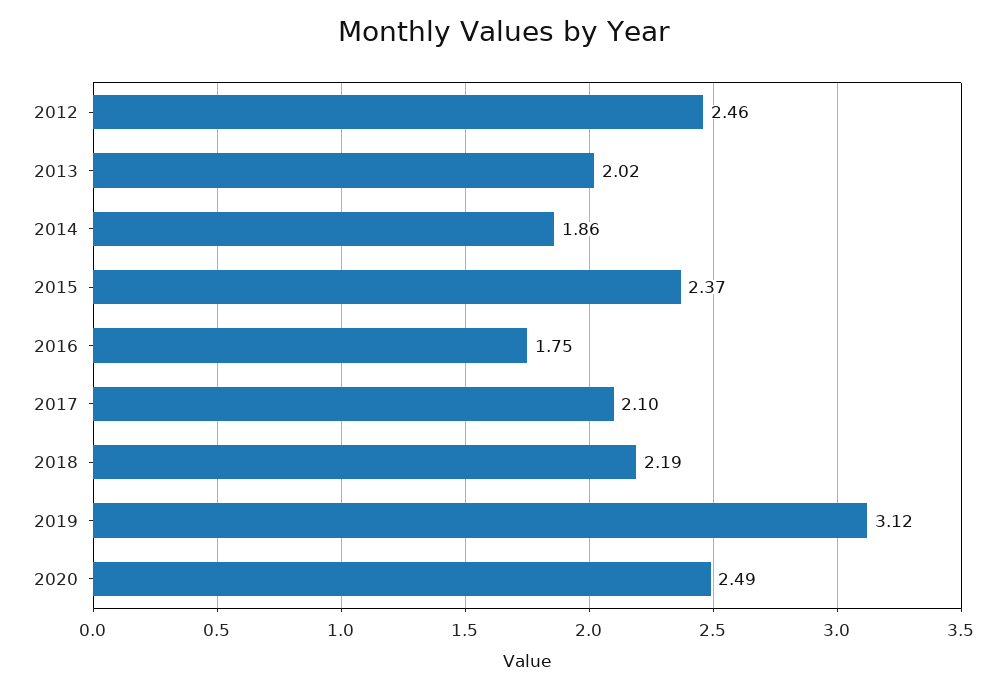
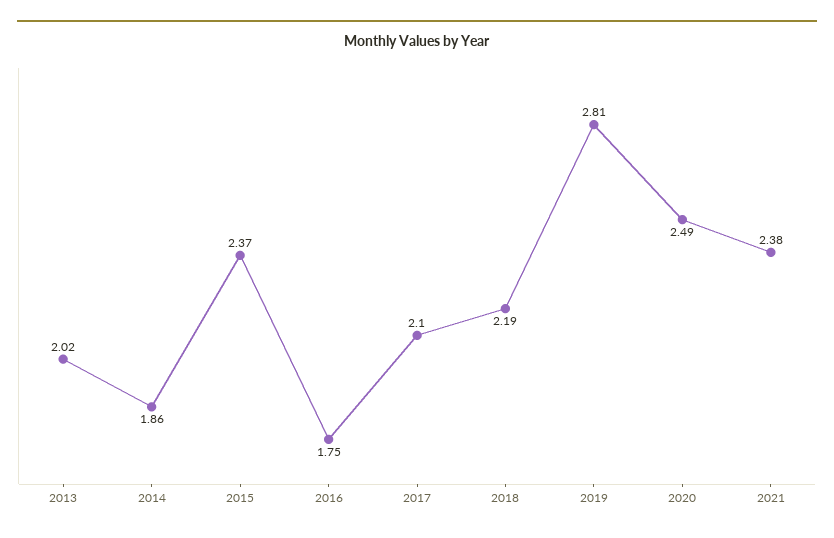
2012: 2.46 -> none
2019: 3.12 -> 2.81
2021: none -> 2.38

